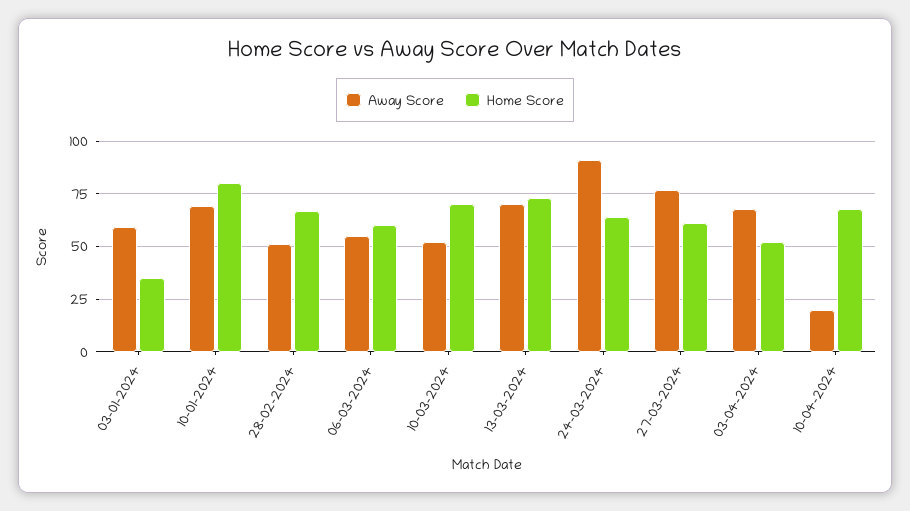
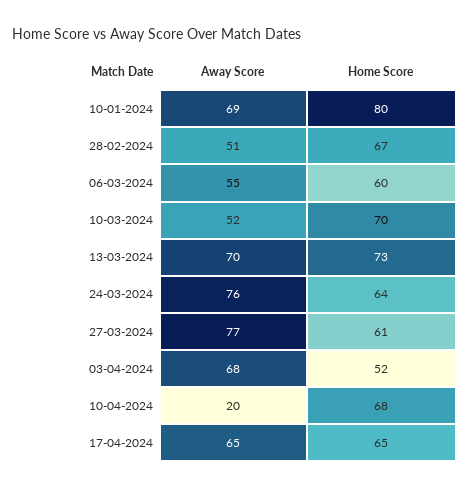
Away Score, 03-01-2024: 60 -> none
Home Score, 03-01-2024: 35 -> none
Away Score, 24-03-2024: 90 -> 76
Away Score, 17-04-2024: none -> 65
Home Score, 17-04-2024: none -> 65

